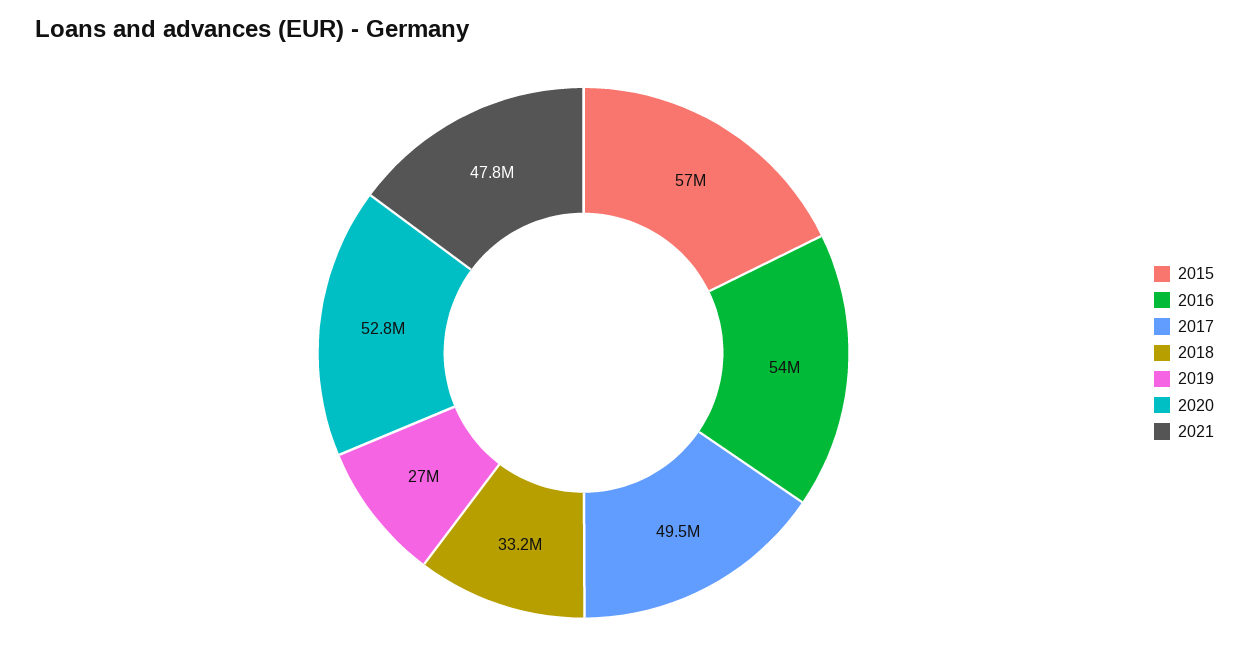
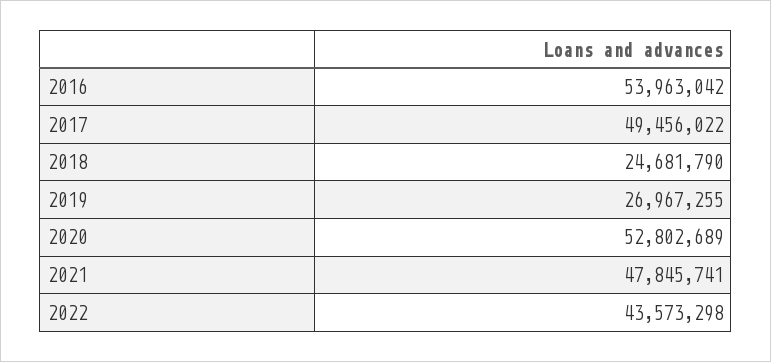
2015: 57000000 -> none
2018: 33200000 -> 24681790
2022: none -> 43573298

